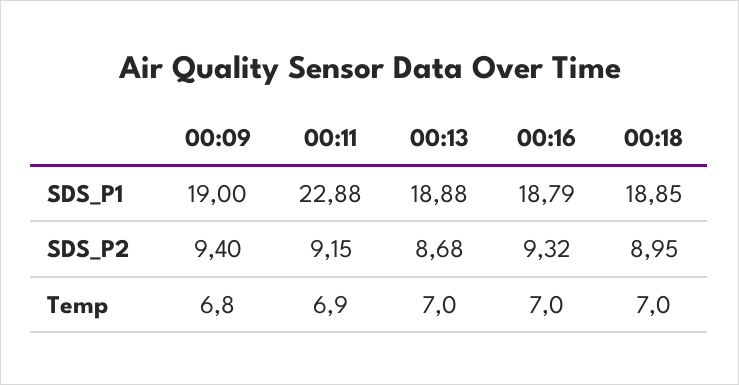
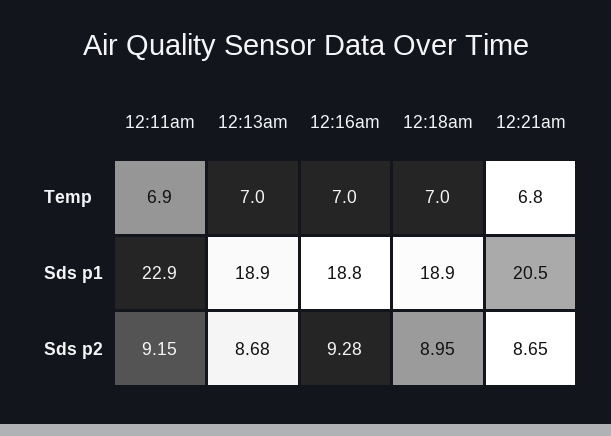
00:09, SDS_P1: 19 -> none
00:09, SDS_P2: 9.4 -> none
00:16, SDS_P2: 9.32 -> 9.28
00:09, Temp: 6.8 -> none
12:21am, Temp: none -> 6.8
12:21am, SDS_P1: none -> 20.5
12:21am, SDS_P2: none -> 8.65

